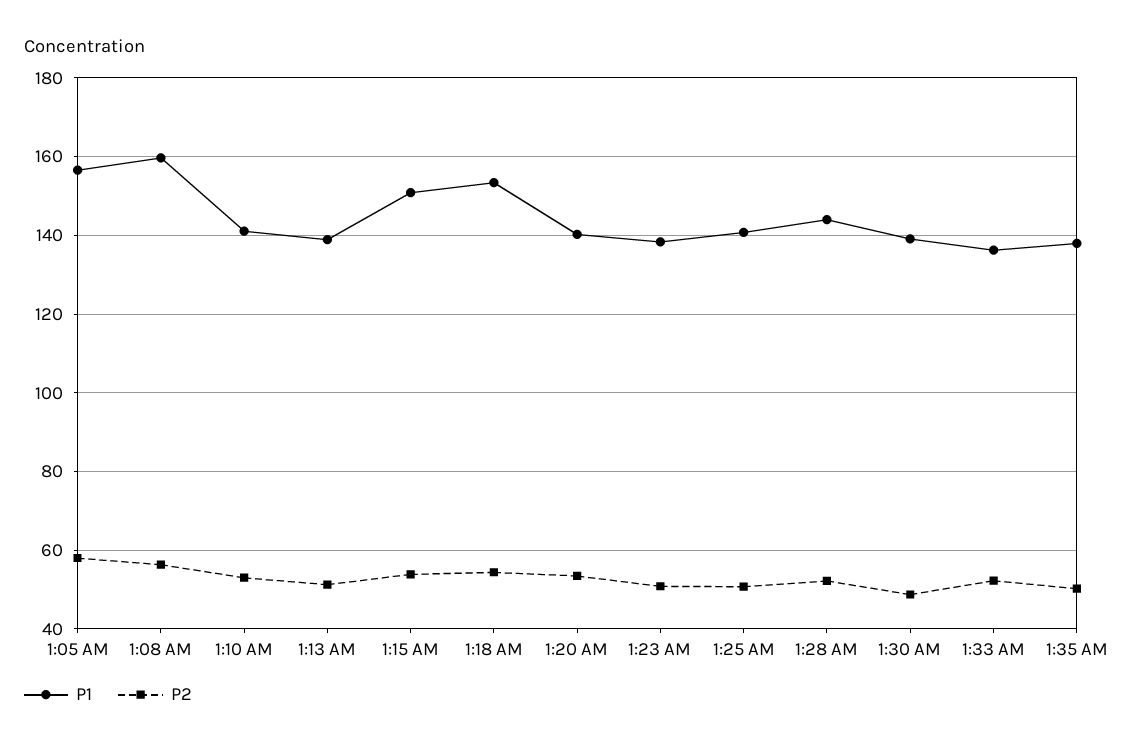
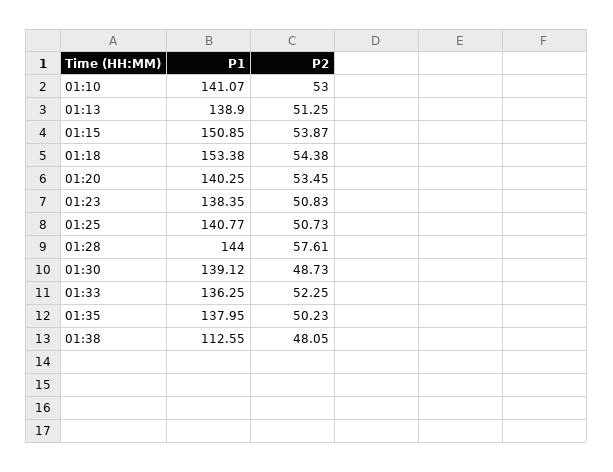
P1, 1:05 AM: 156 -> none
P2, 1:05 AM: 58 -> none
P1, 1:08 AM: 160 -> none
P2, 1:08 AM: 56 -> none
P2, 1:28 AM: 52 -> 57.61
P1, 01:38: none -> 112.55
P2, 01:38: none -> 48.05

